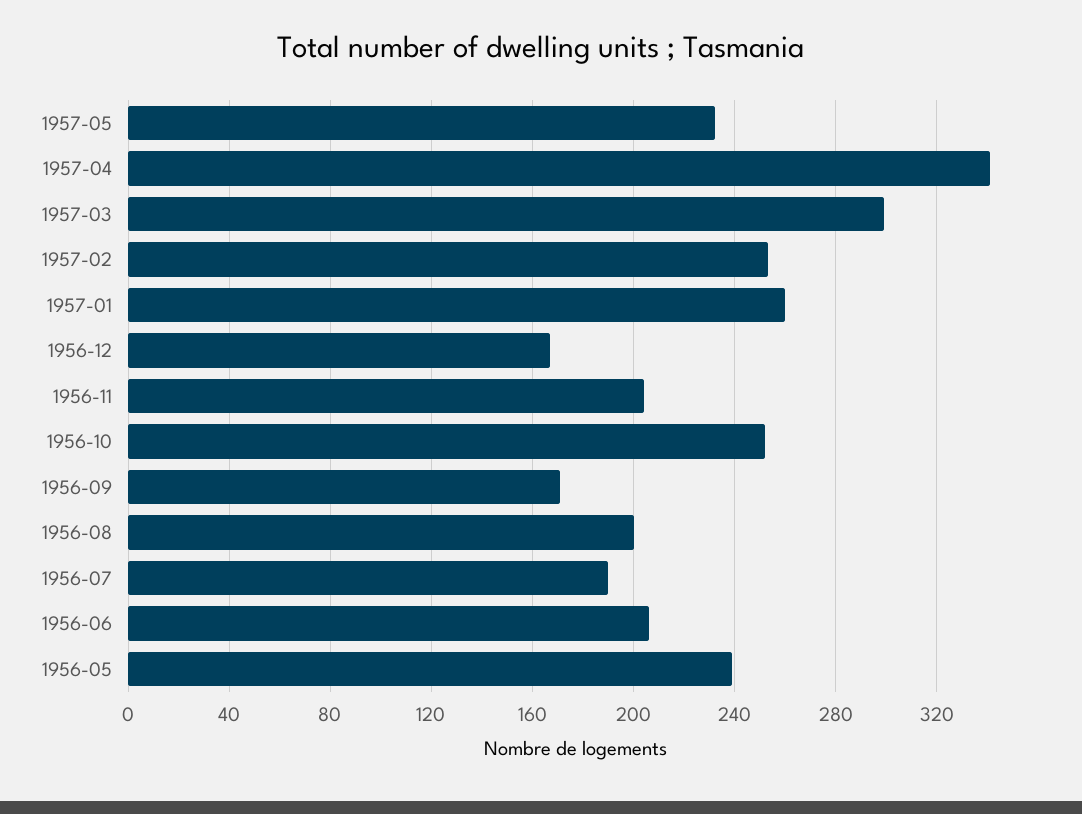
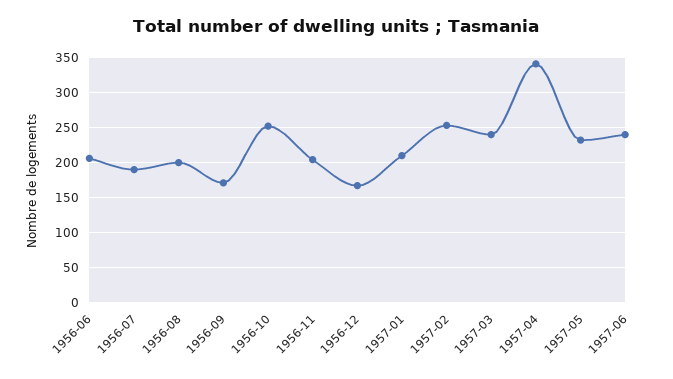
1957-03: 300 -> 240
1957-01: 260 -> 210
1956-05: 240 -> none
1957-06: none -> 240

